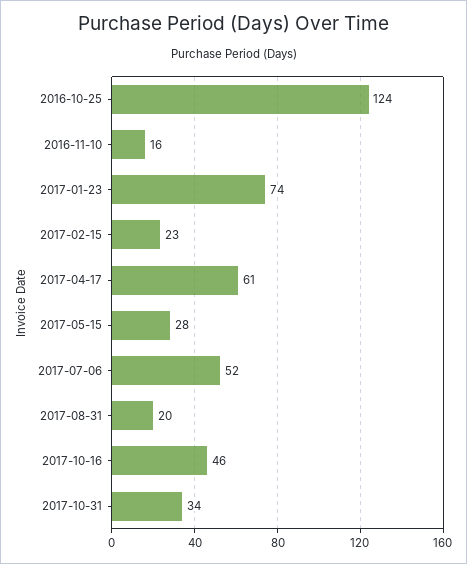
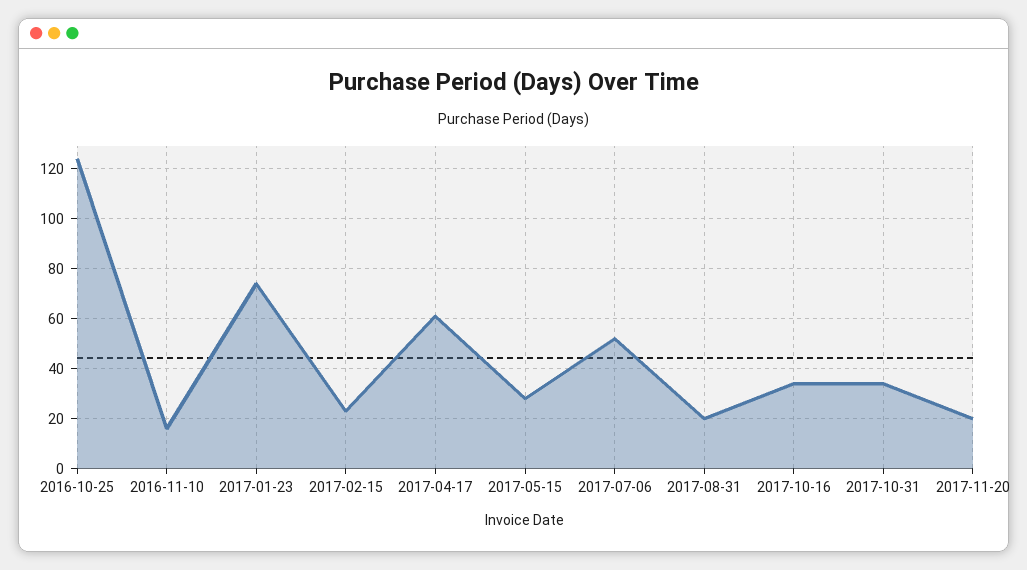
2017-10-16: 46 -> 35
2017-11-20: none -> 20

